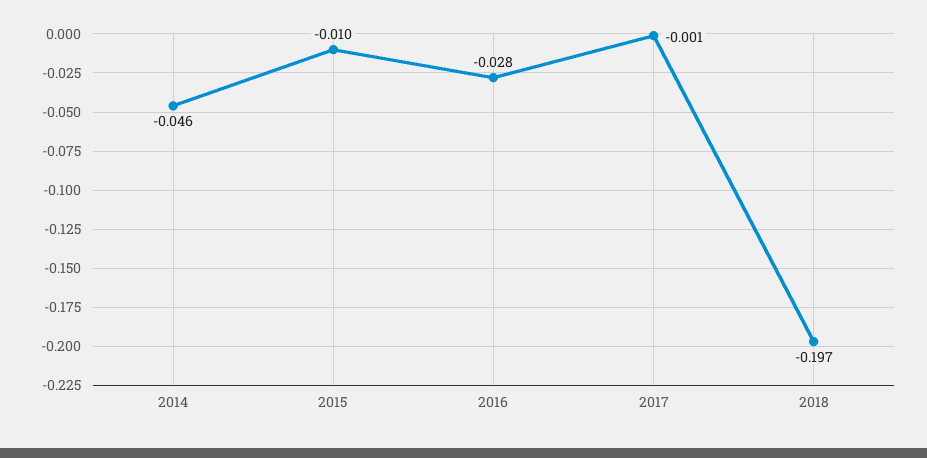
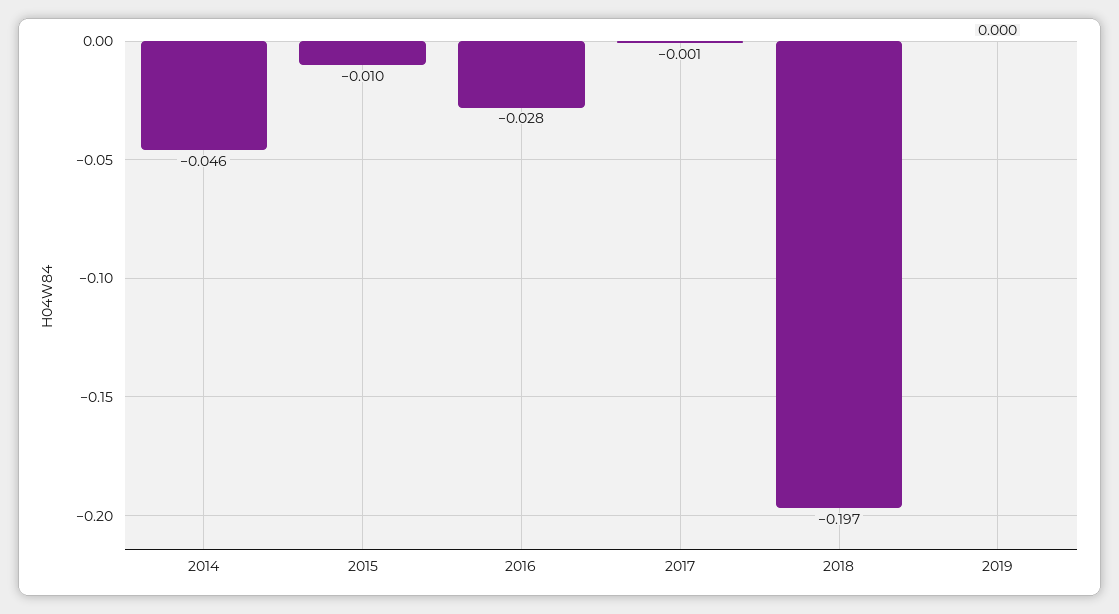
2019: none -> 0

